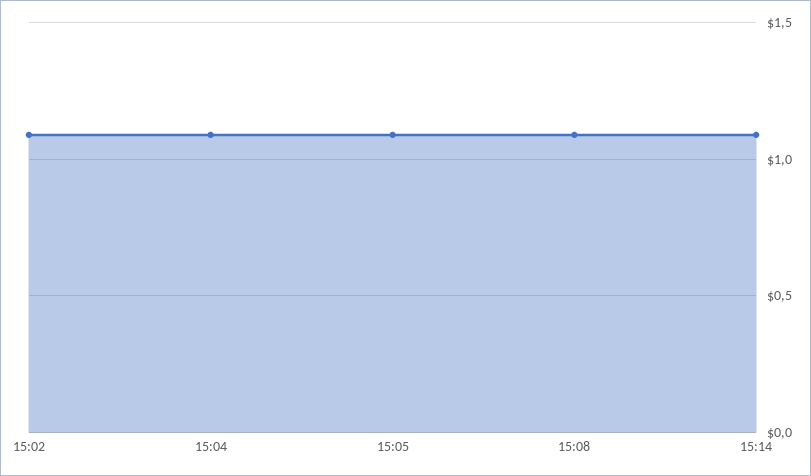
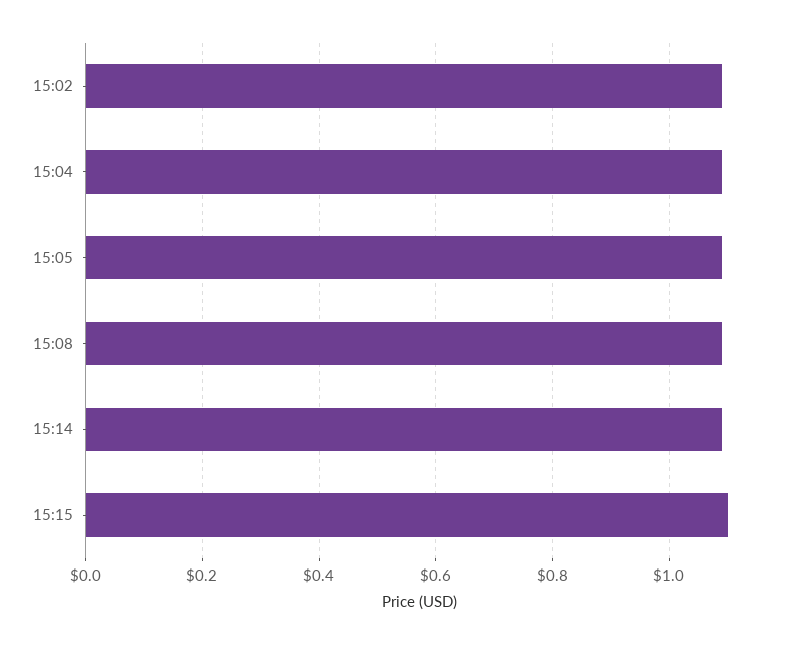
15:15: none -> 1.1

